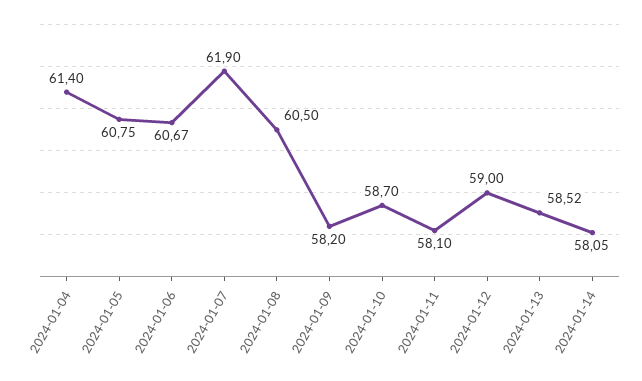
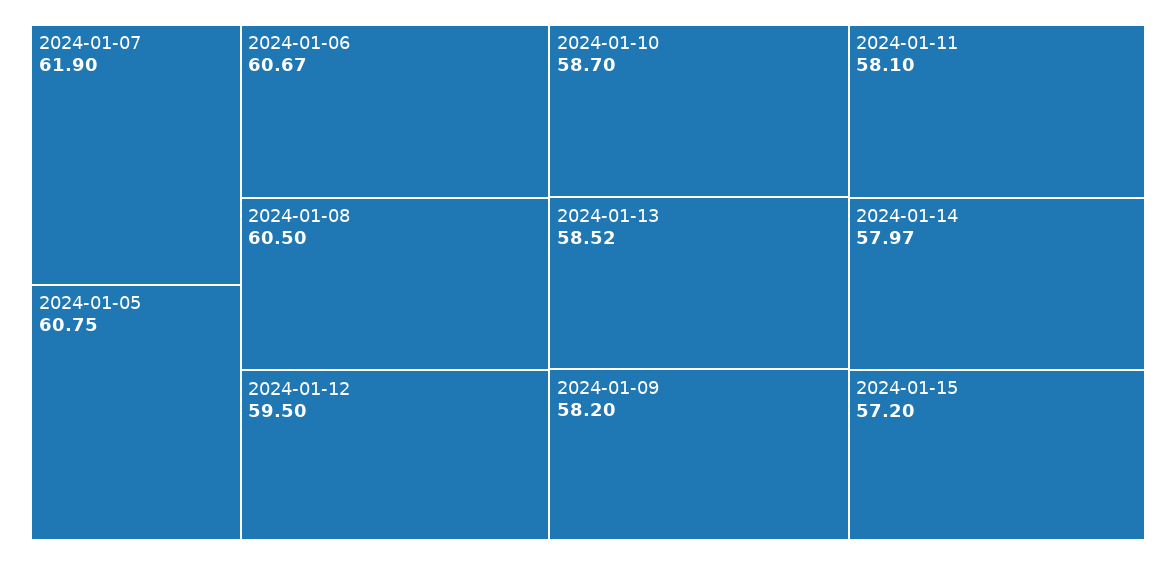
2024-01-04: 61.4 -> none
2024-01-12: 59 -> 59.5
2024-01-14: 58.05 -> 57.97
2024-01-15: none -> 57.2

